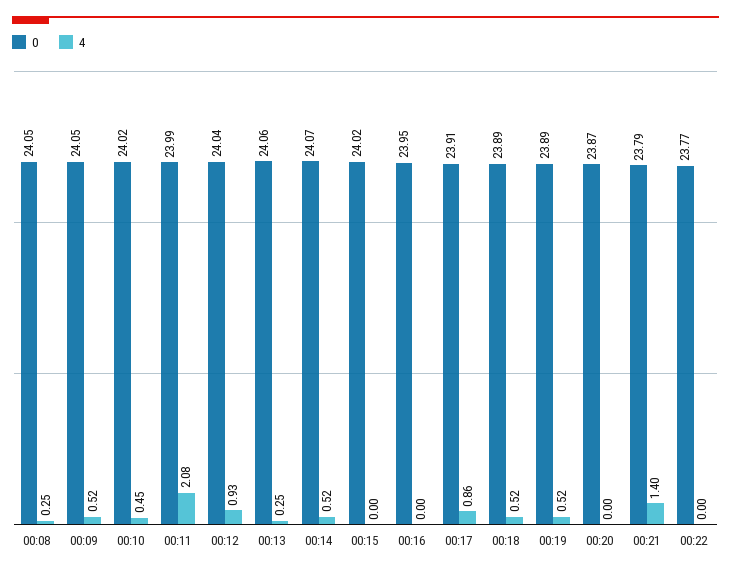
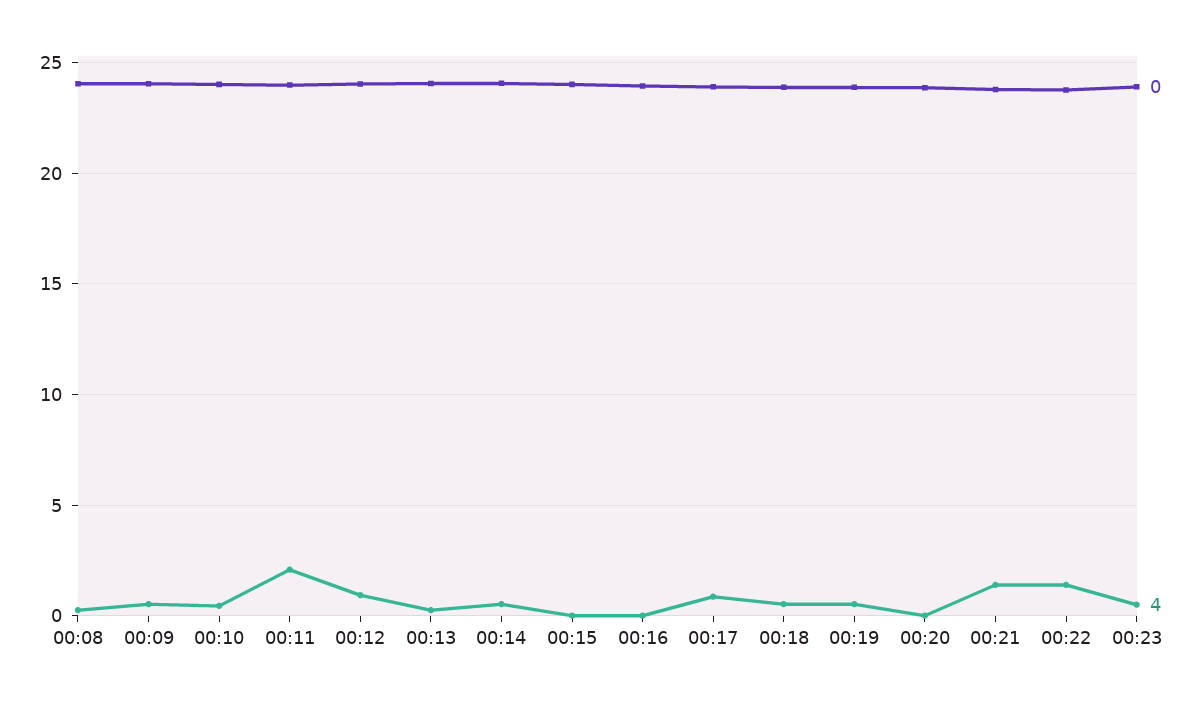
4, 00:22: 0 -> 1.5
0, 00:23: none -> 24
4, 00:23: none -> 0.5

